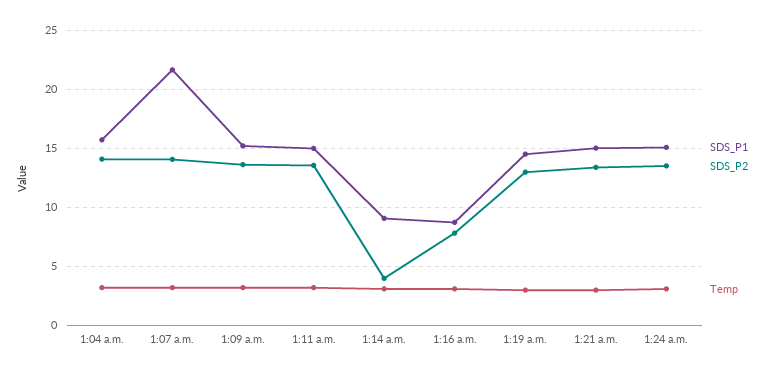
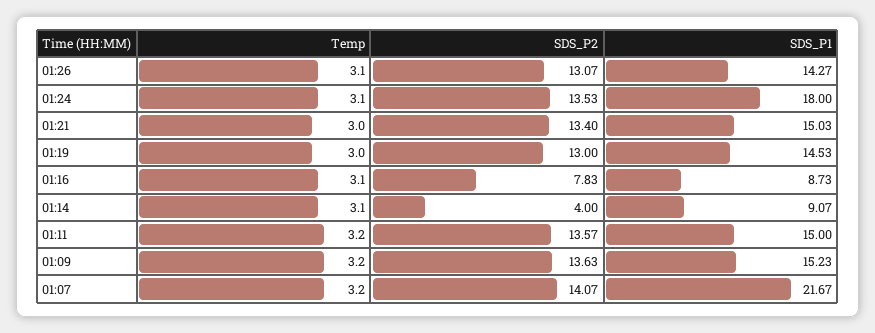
SDS_P1, 1:04 a.m.: 16 -> none
SDS_P2, 1:04 a.m.: 14 -> none
Temp, 1:04 a.m.: 3 -> none
SDS_P1, 1:24 a.m.: 15 -> 18
Temp, 01:26: none -> 3.1
SDS_P2, 01:26: none -> 13.07
SDS_P1, 01:26: none -> 14.27

